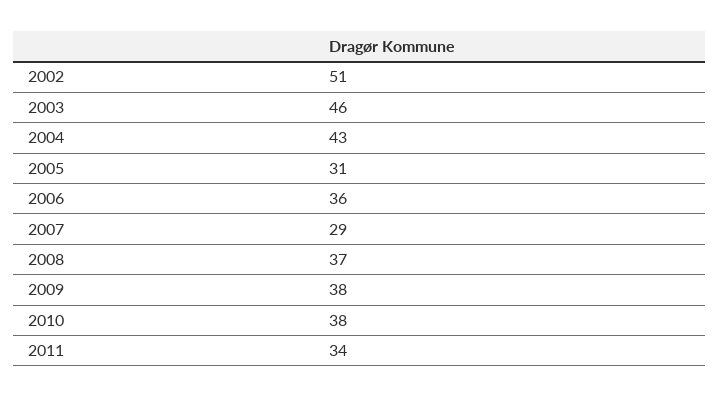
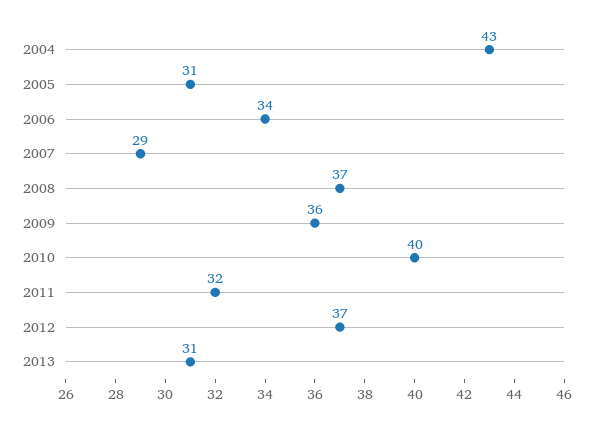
2002: 51 -> none
2003: 46 -> none
2006: 36 -> 34
2009: 38 -> 36
2010: 38 -> 40
2011: 34 -> 32
2012: none -> 37
2013: none -> 31

